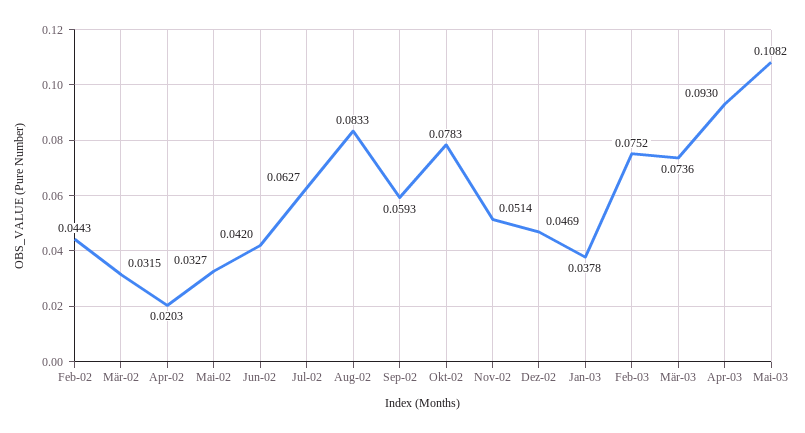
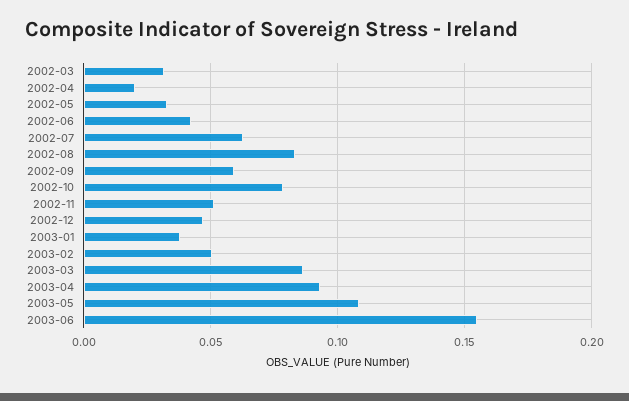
Feb-02: 0.0443 -> none
Feb-03: 0.0752 -> 0.05
Mär-03: 0.0736 -> 0.085
2003-06: none -> 0.155

